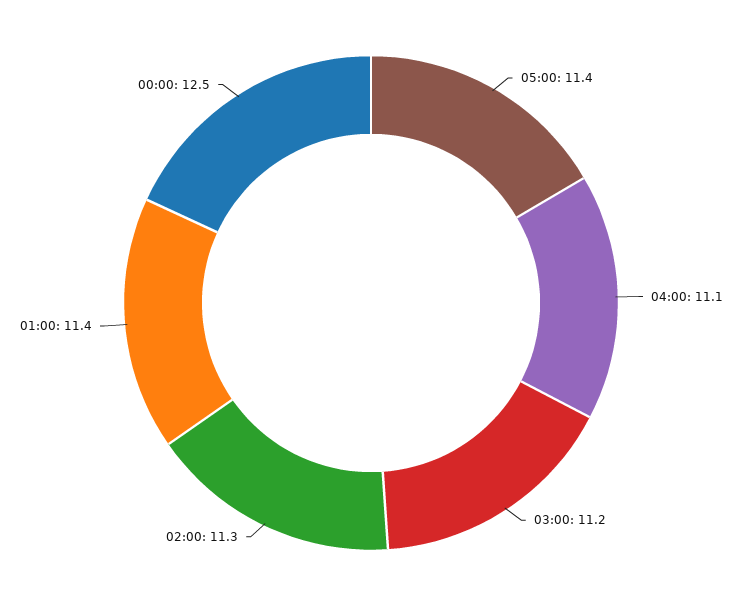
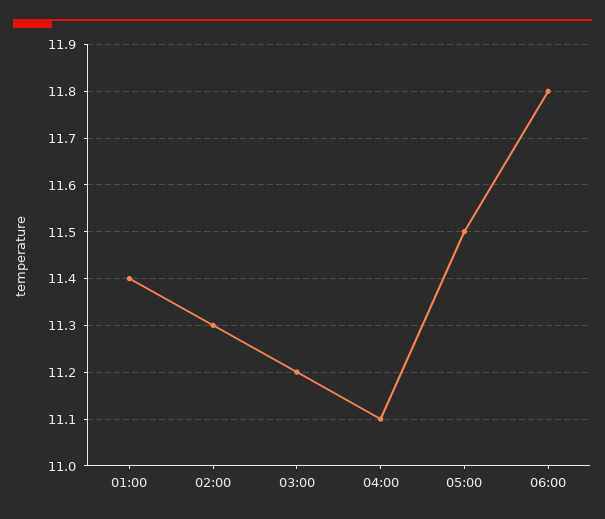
05:00: 11.4 -> 11.5
00:00: 12.5 -> none
06:00: none -> 11.8

